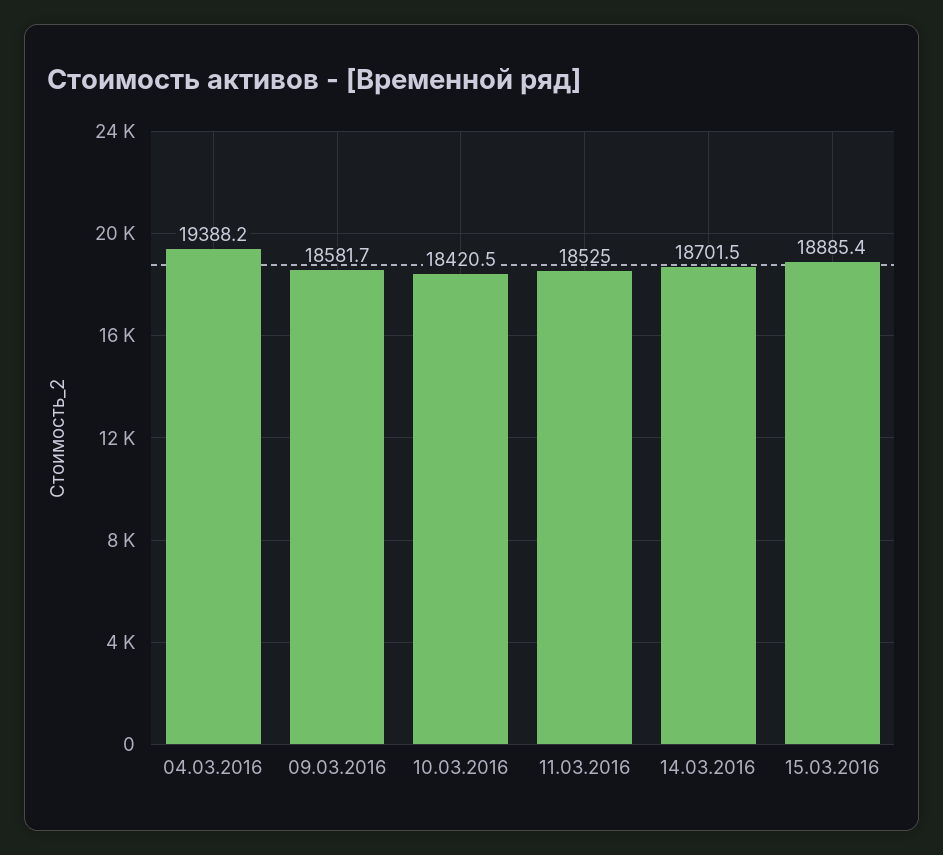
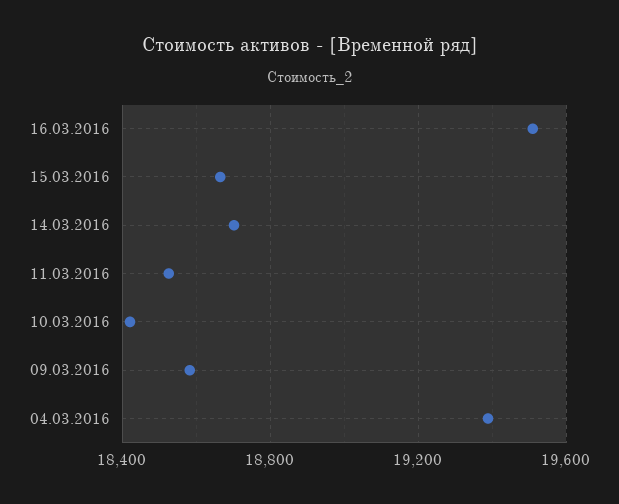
15.03.2016: 18885.4 -> 18650
16.03.2016: none -> 19500

